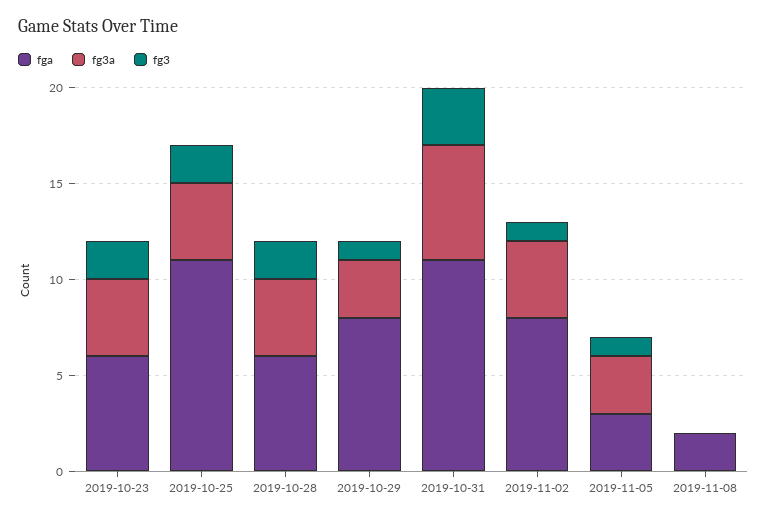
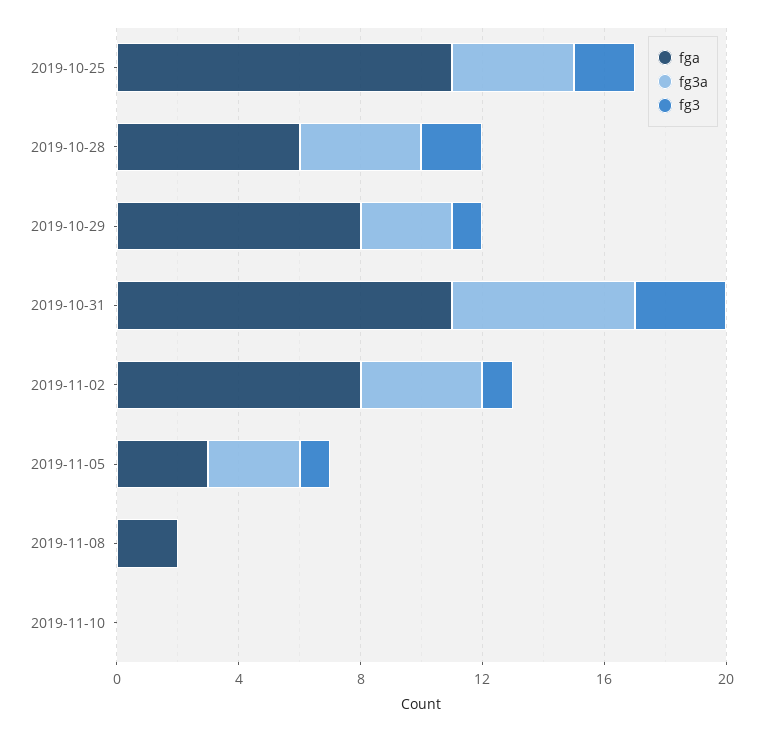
fga, 2019-10-23: 6 -> none
fg3a, 2019-10-23: 4 -> none
fg3, 2019-10-23: 2 -> none
fga, 2019-11-10: none -> 0
fg3a, 2019-11-10: none -> 0
fg3, 2019-11-10: none -> 0

